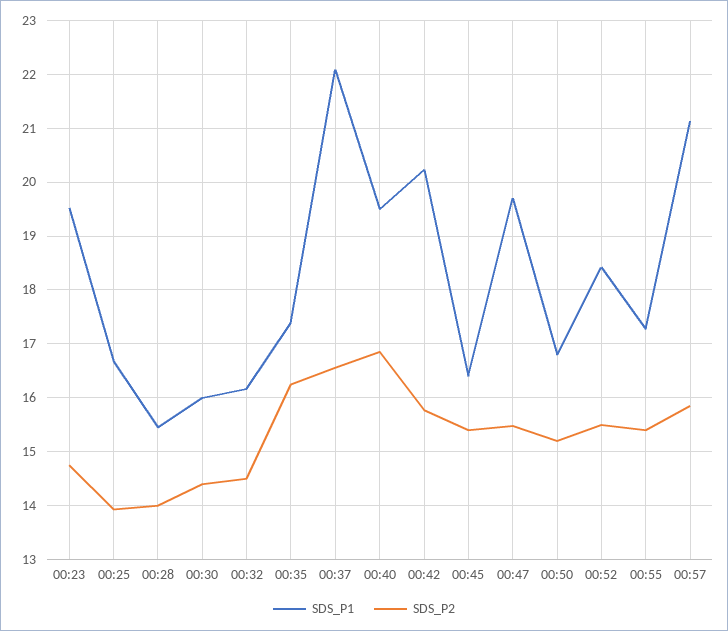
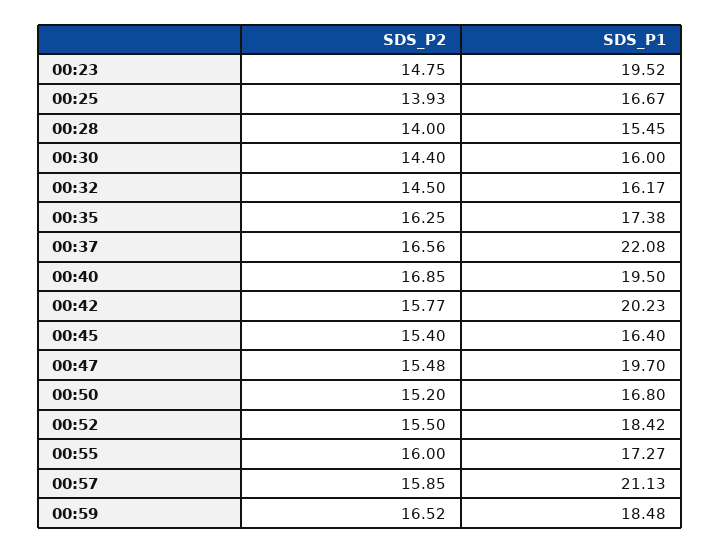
SDS_P2, 00:55: 15.4 -> 16
SDS_P2, 00:59: none -> 16.52
SDS_P1, 00:59: none -> 18.48

